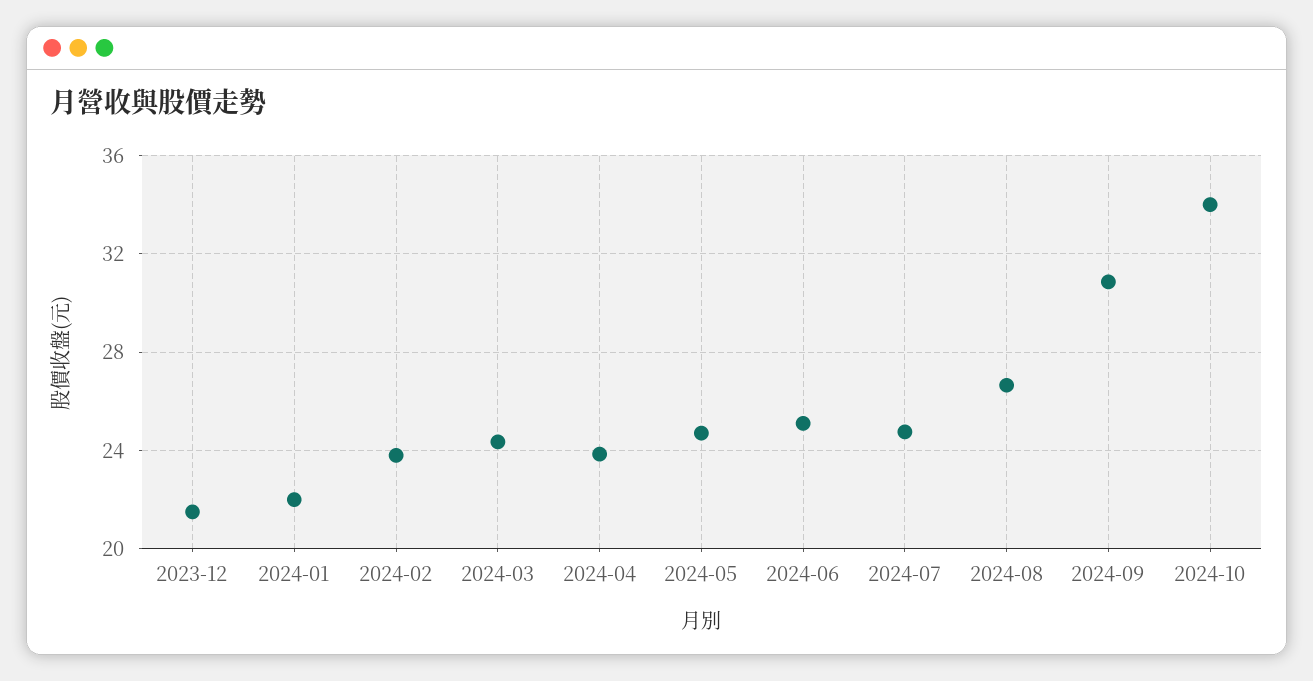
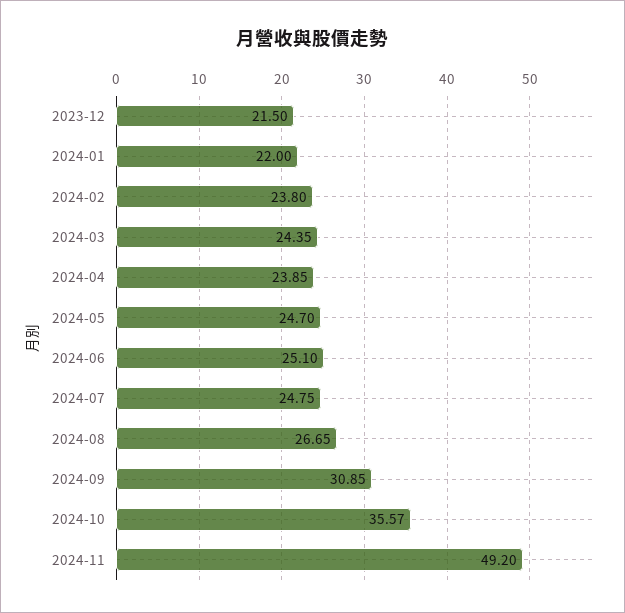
2024-10: 34 -> 35.57
2024-11: none -> 49.2

